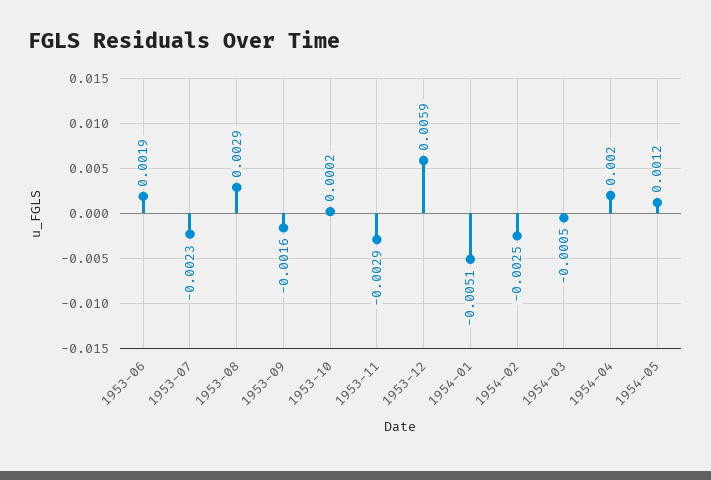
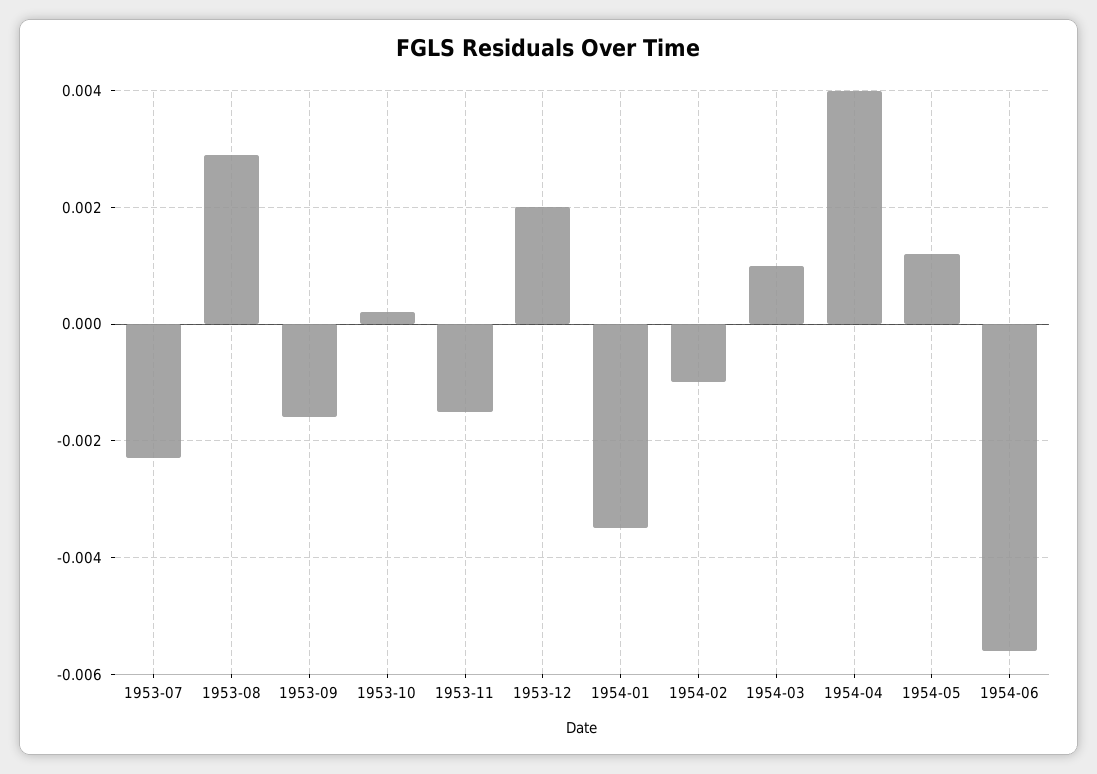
1953-06: 0.0019 -> none
1953-11: -0.0029 -> -0.0015
1953-12: 0.0059 -> 0.002
1954-01: -0.0051 -> -0.0035
1954-02: -0.0025 -> -0.001
1954-03: -0.0005 -> 0.001
1954-04: 0.002 -> 0.004
1954-06: none -> -0.0055

